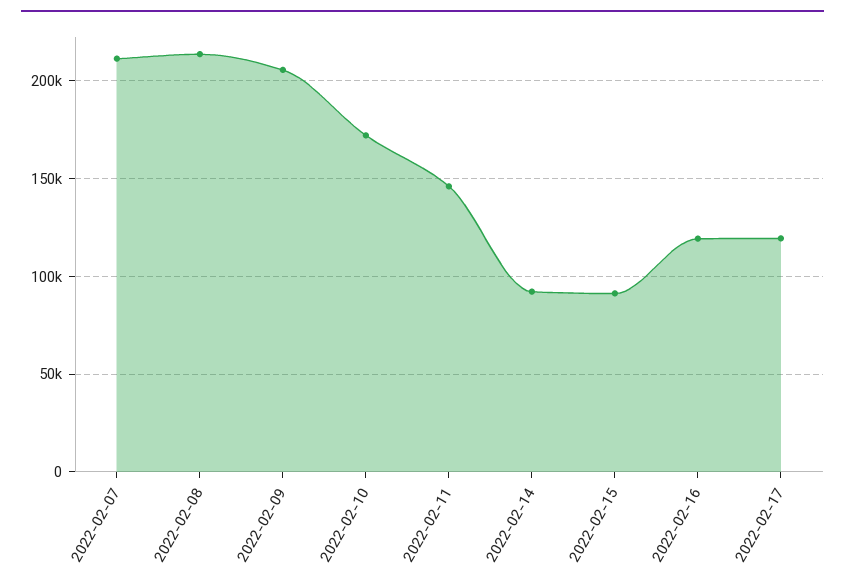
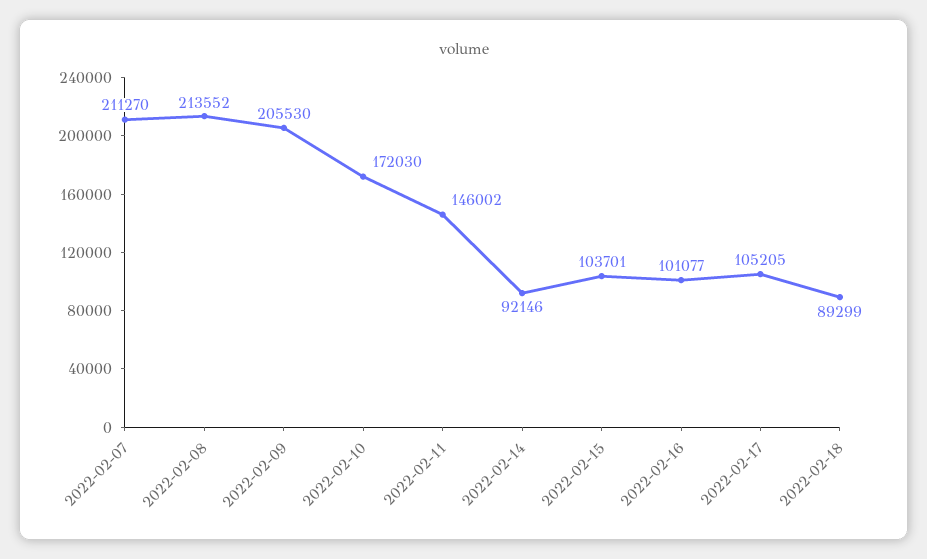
2022-02-15: 90000 -> 103701
2022-02-16: 120000 -> 101077
2022-02-17: 120000 -> 105205
2022-02-18: none -> 89299

